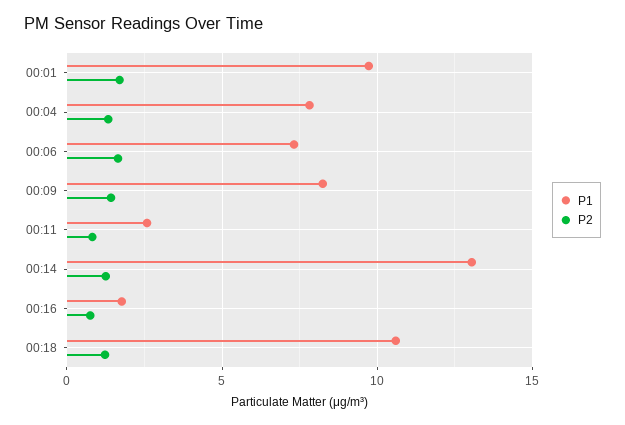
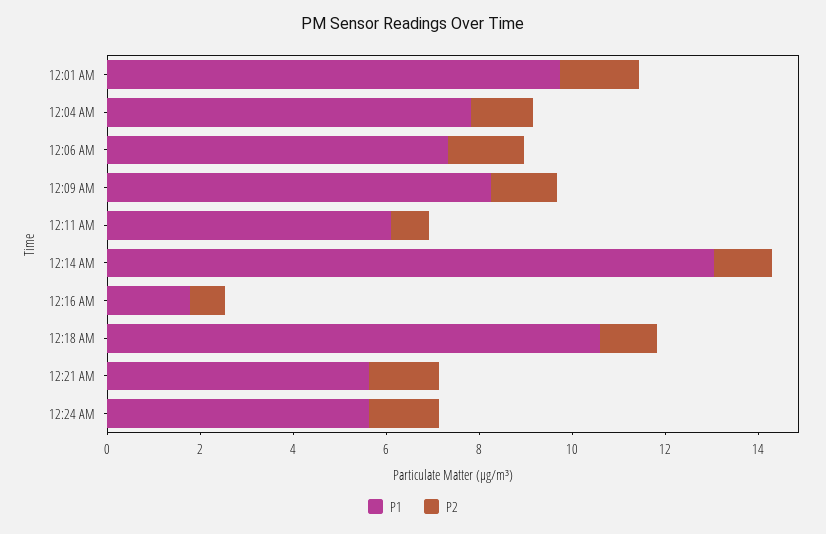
P1, 00:11: 2.5 -> 6
P1, 12:21 AM: none -> 5.5
P2, 12:21 AM: none -> 1.5
P1, 12:24 AM: none -> 5.5
P2, 12:24 AM: none -> 1.5

